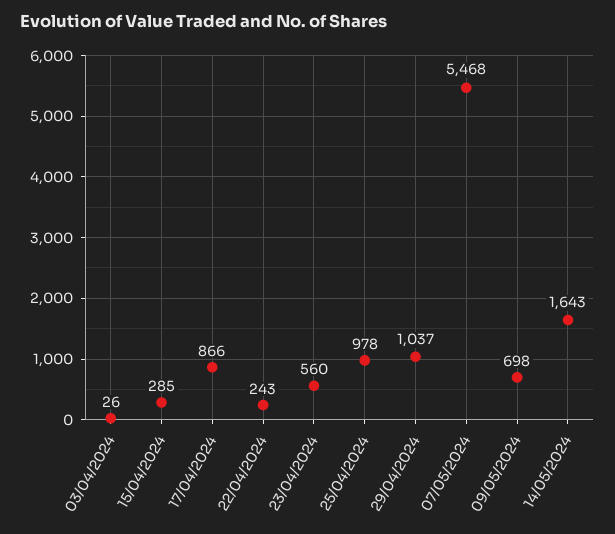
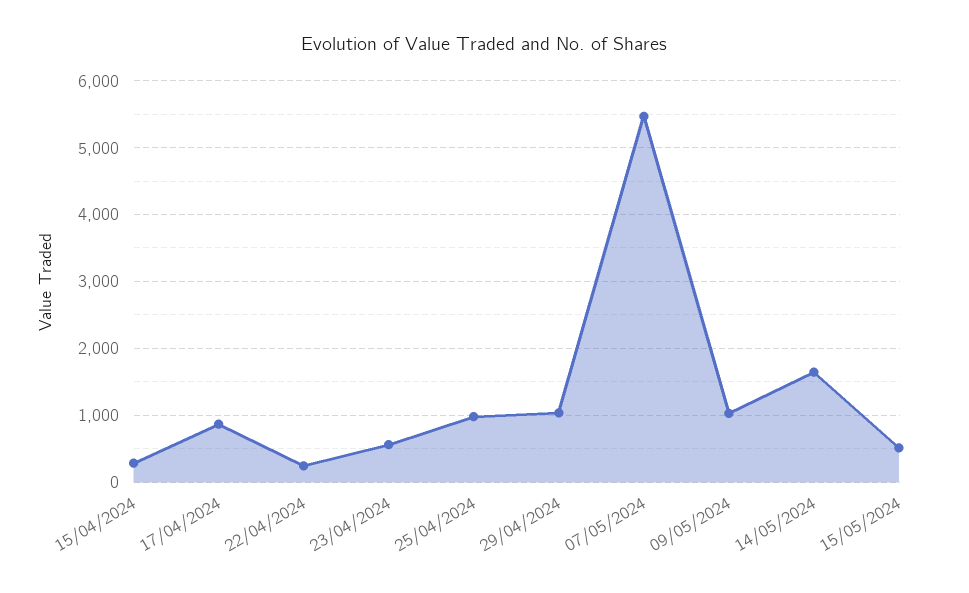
03/04/2024: 26 -> none
09/05/2024: 698 -> 1000
15/05/2024: none -> 500

